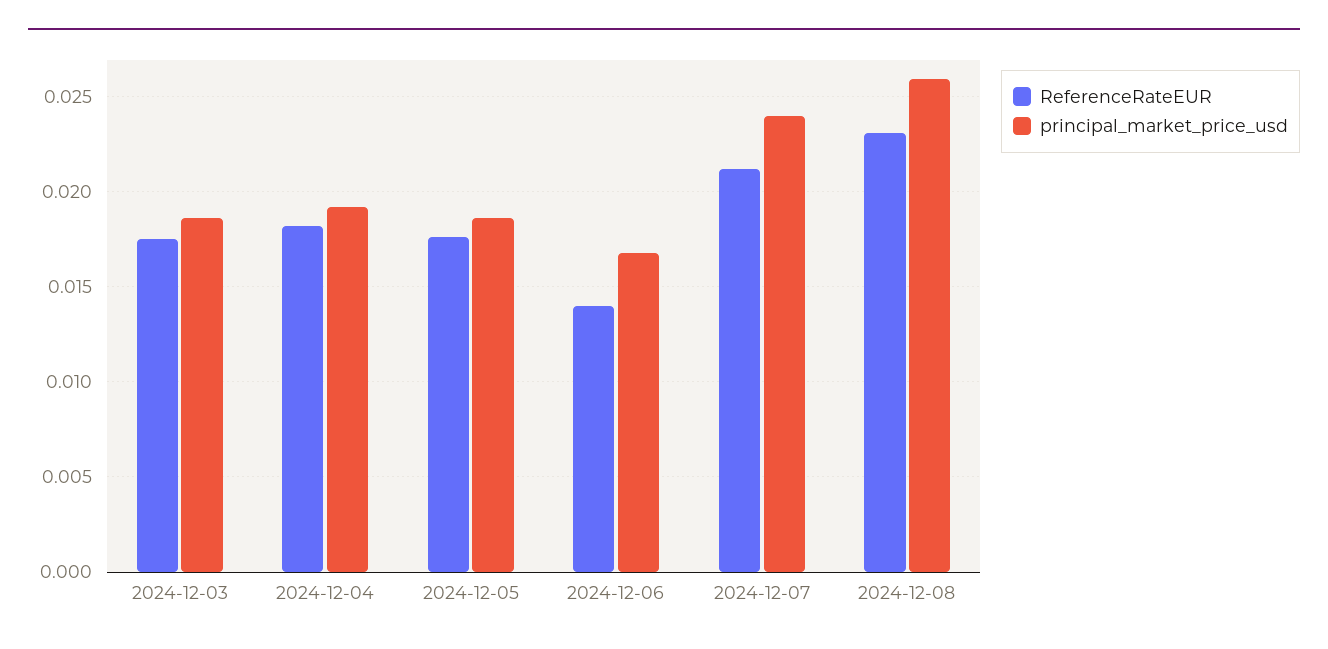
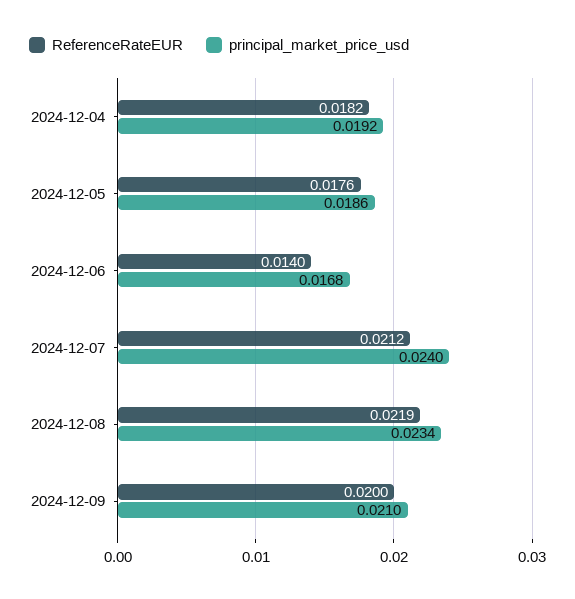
ReferenceRateEUR, 2024-12-03: 0.0175 -> none
principal_market_price_usd, 2024-12-03: 0.0185 -> none
ReferenceRateEUR, 2024-12-08: 0.023 -> 0.0219
principal_market_price_usd, 2024-12-08: 0.026 -> 0.0234
ReferenceRateEUR, 2024-12-09: none -> 0.02
principal_market_price_usd, 2024-12-09: none -> 0.021

